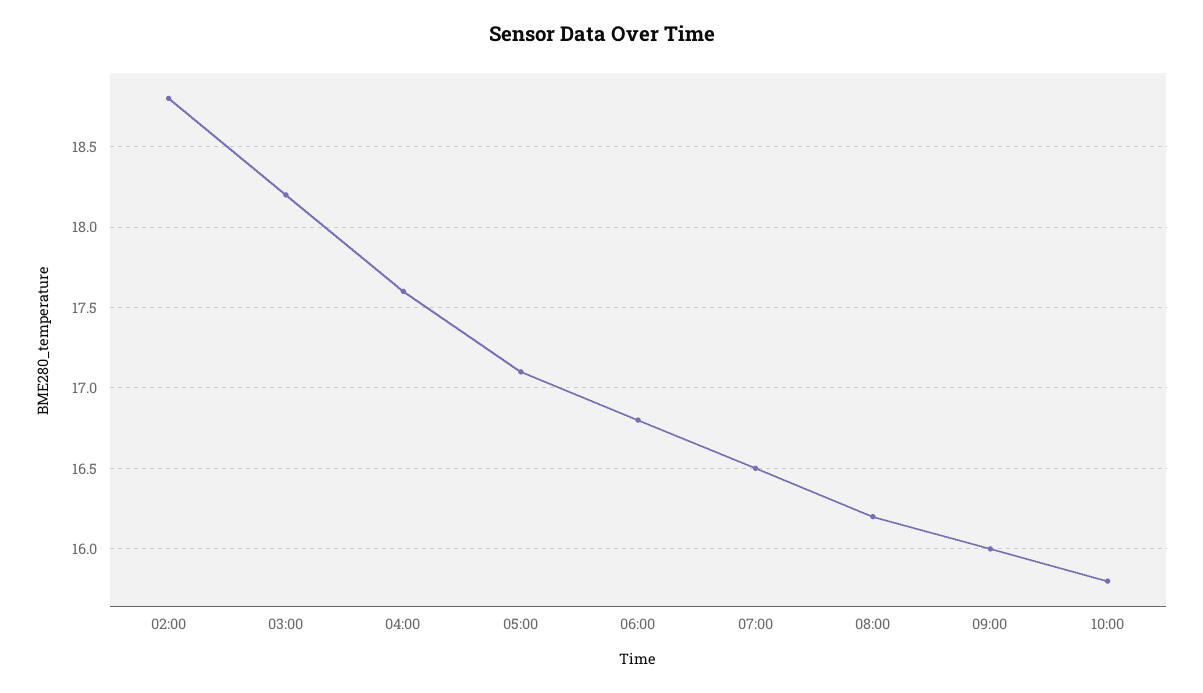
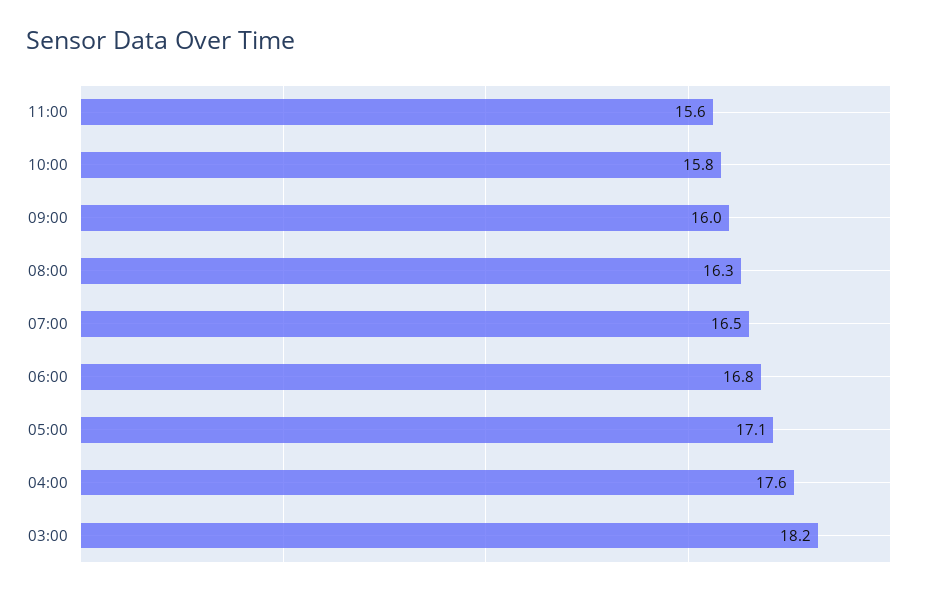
02:00: 18.8 -> none
08:00: 16.2 -> 16.3
11:00: none -> 15.6

